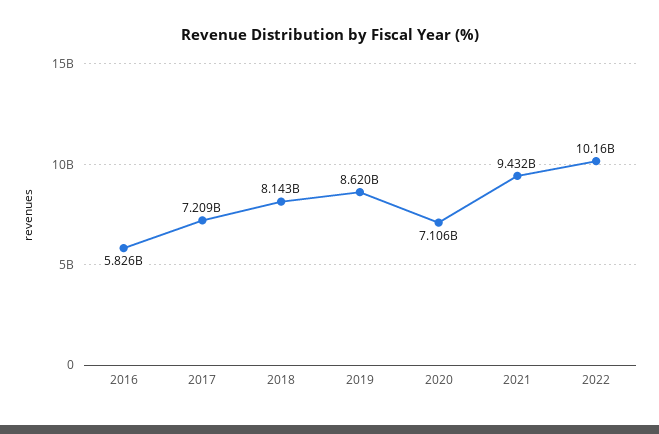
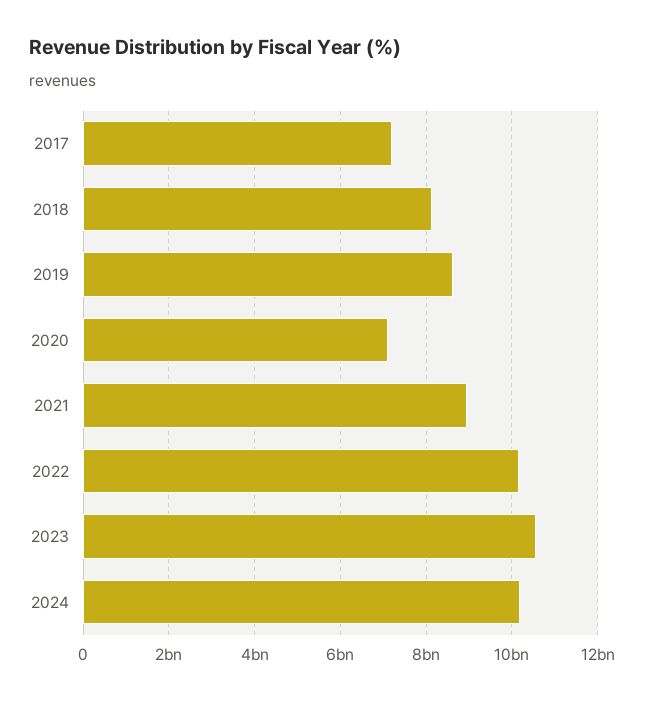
2016: 5826000000 -> none
2021: 9432000000 -> 9000000000
2023: none -> 10600000000
2024: none -> 10200000000

